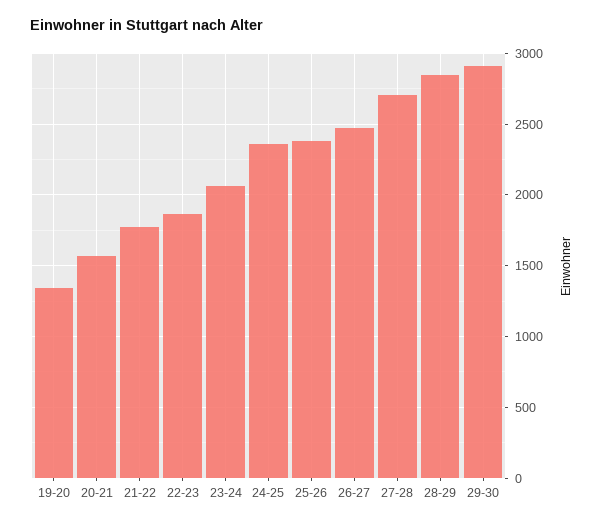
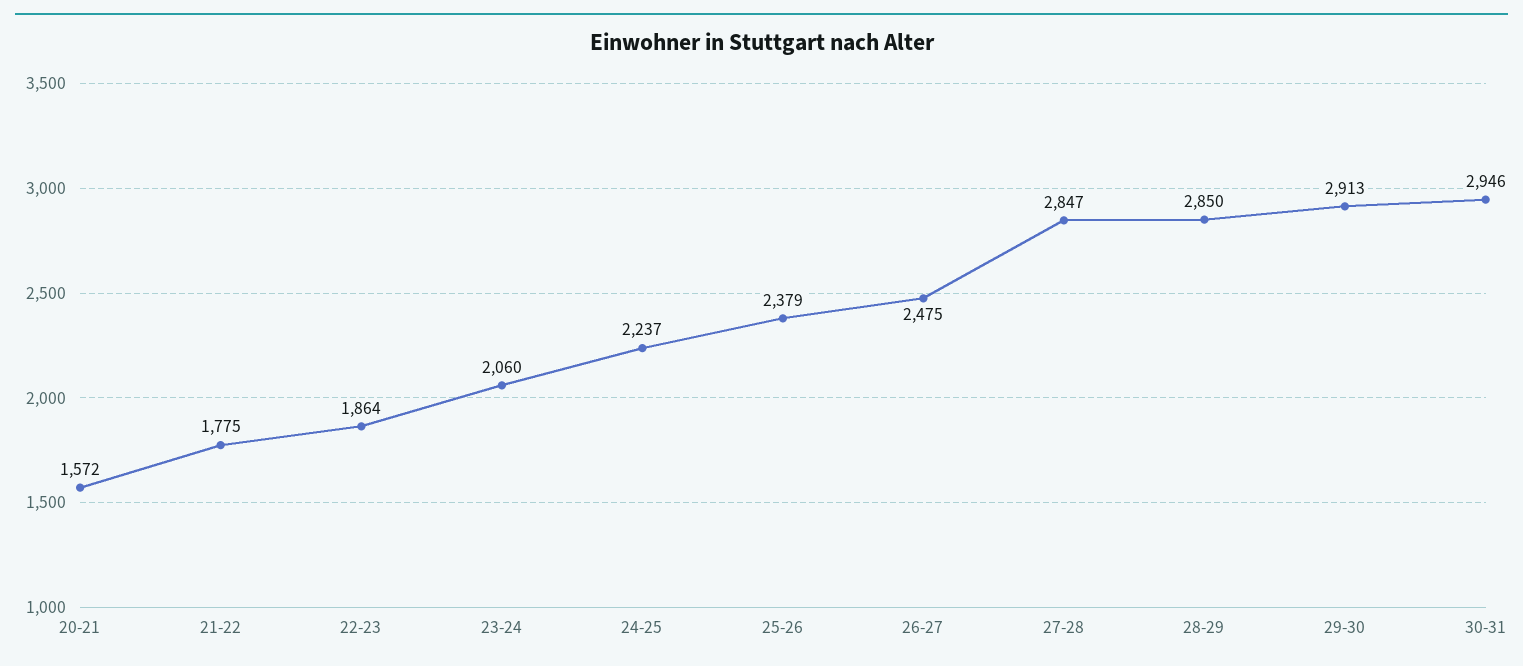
19-20: 1350 -> none
24-25: 2350 -> 2237
27-28: 2700 -> 2847
30-31: none -> 2946

